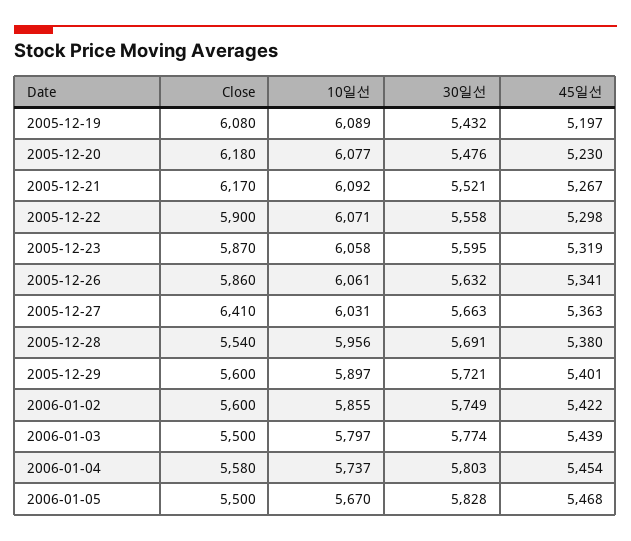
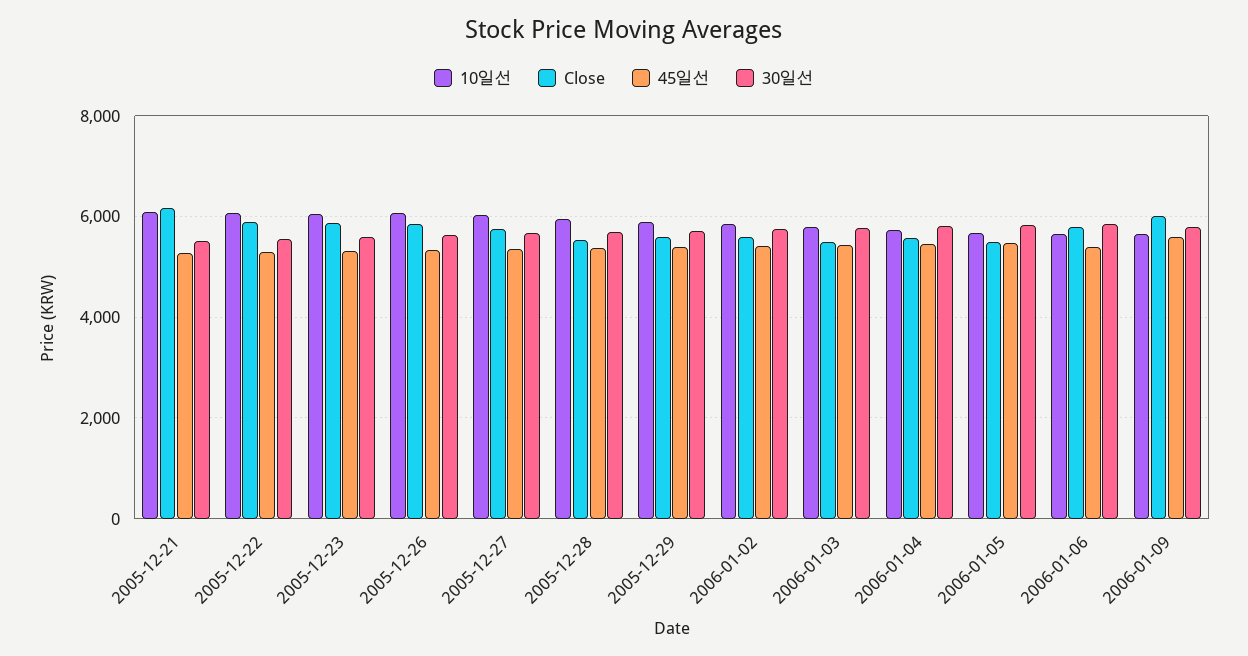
Close, 2005-12-19: 6080 -> none
10일선, 2005-12-19: 6089 -> none
30일선, 2005-12-19: 5432 -> none
45일선, 2005-12-19: 5197 -> none
Close, 2005-12-20: 6180 -> none
10일선, 2005-12-20: 6077 -> none
30일선, 2005-12-20: 5476 -> none
45일선, 2005-12-20: 5230 -> none
Close, 2005-12-27: 6410 -> 5800
10일선, 2006-01-06: none -> 5600
Close, 2006-01-06: none -> 5800
45일선, 2006-01-06: none -> 5400
30일선, 2006-01-06: none -> 5800
10일선, 2006-01-09: none -> 5600
Close, 2006-01-09: none -> 6000
45일선, 2006-01-09: none -> 5600
30일선, 2006-01-09: none -> 5800

